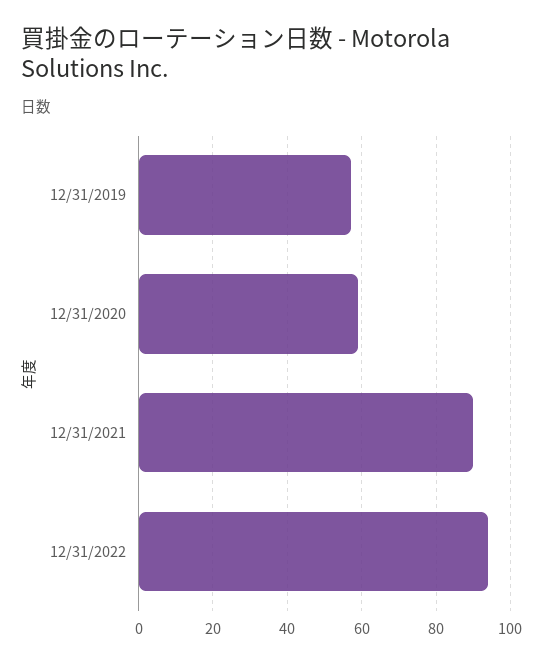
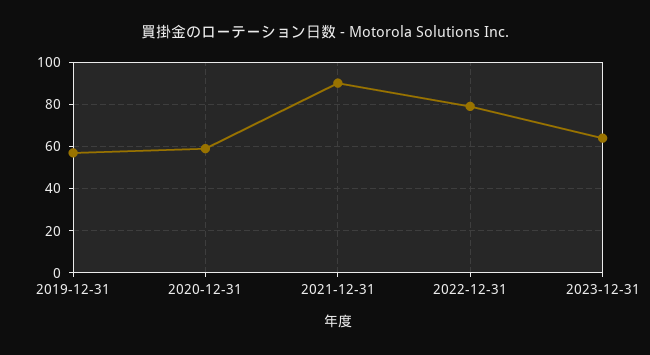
12/31/2022: 95 -> 80
2023-12-31: none -> 65

